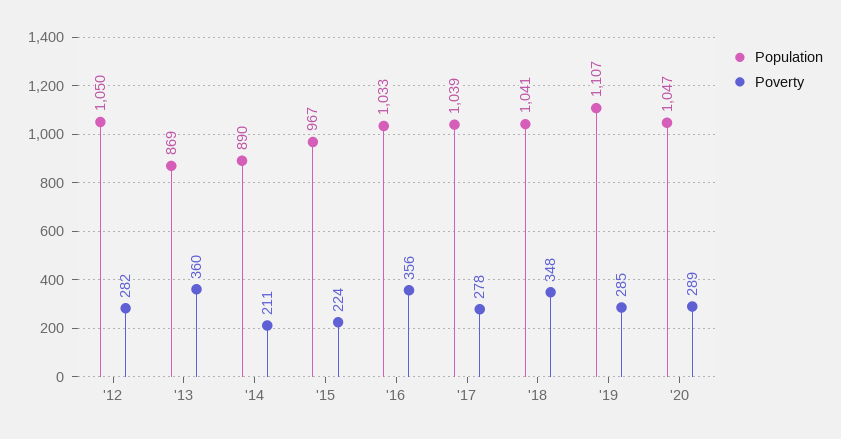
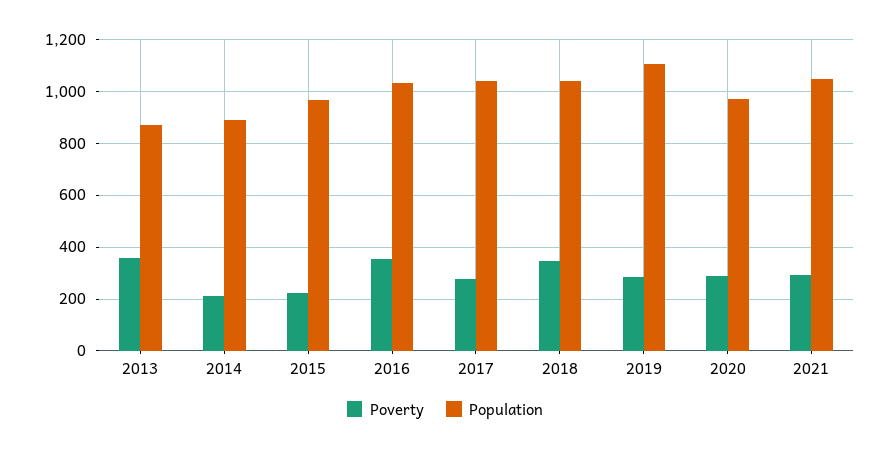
Population, '12: 1050 -> none
Poverty, '12: 282 -> none
Population, '20: 1047 -> 975
Poverty, 2021: none -> 300
Population, 2021: none -> 1050

